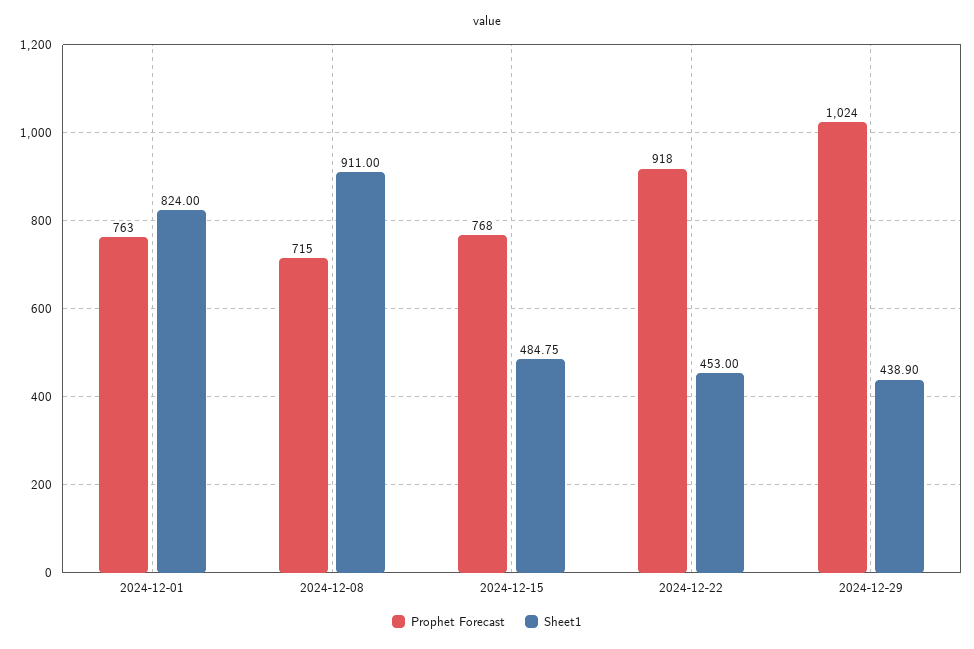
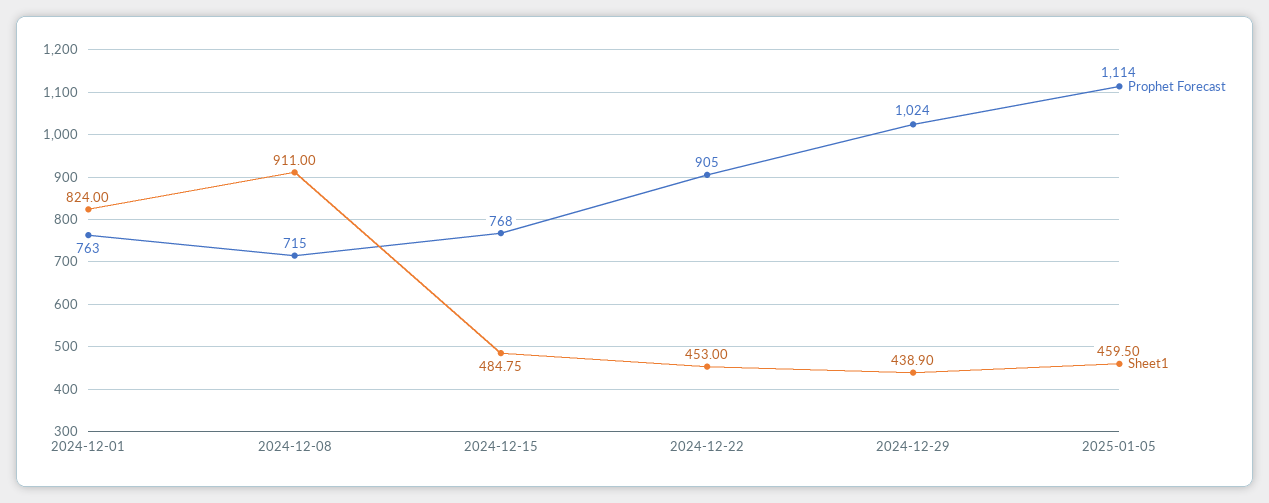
Prophet Forecast, 2024-12-22: 918 -> 905
Prophet Forecast, 2025-01-05: none -> 1114
Sheet1, 2025-01-05: none -> 459.5

